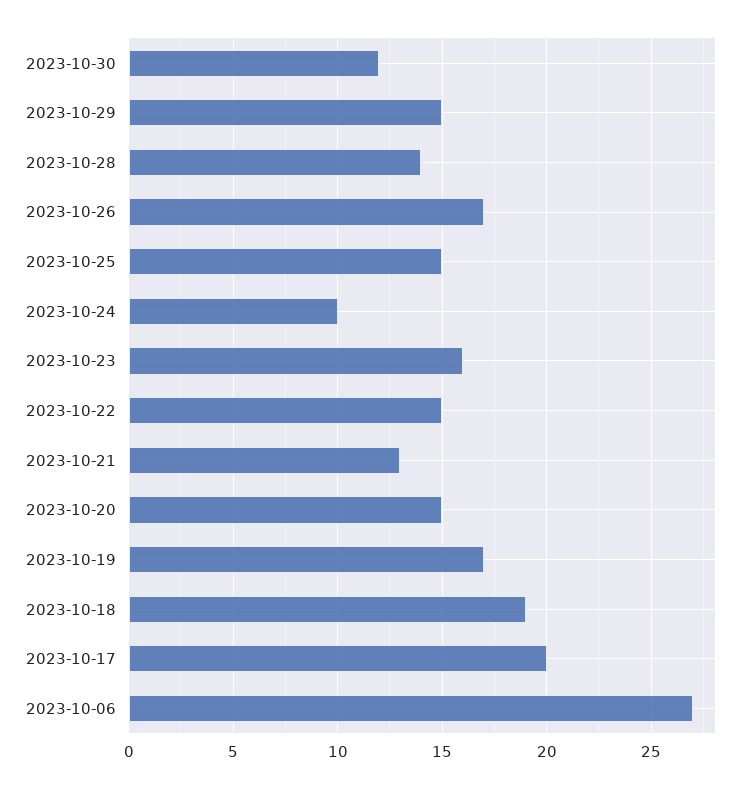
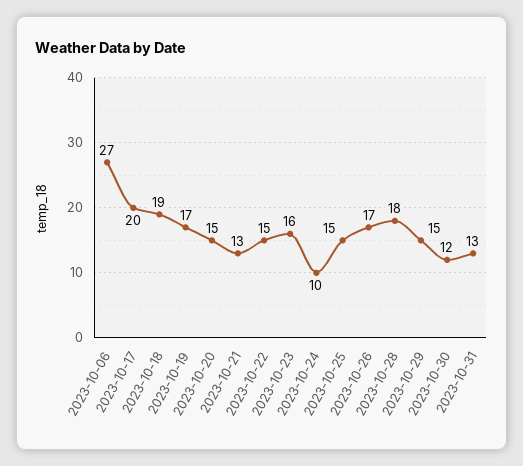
2023-10-28: 14 -> 18
2023-10-31: none -> 13

